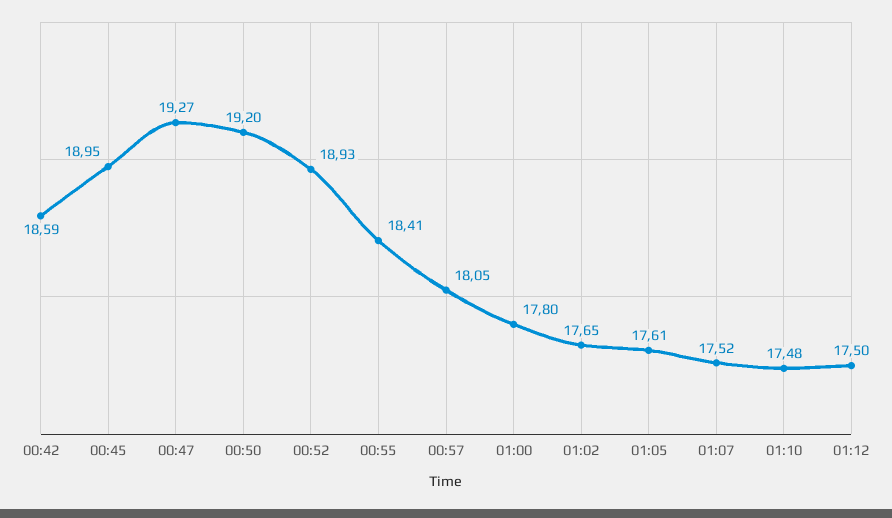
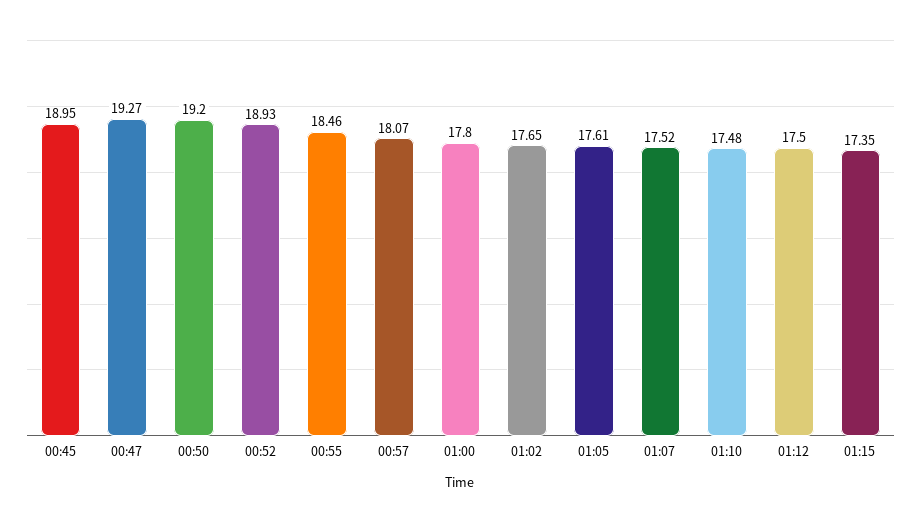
00:42: 18.59 -> none
00:55: 18.41 -> 18.46
00:57: 18.05 -> 18.07
01:15: none -> 17.35

